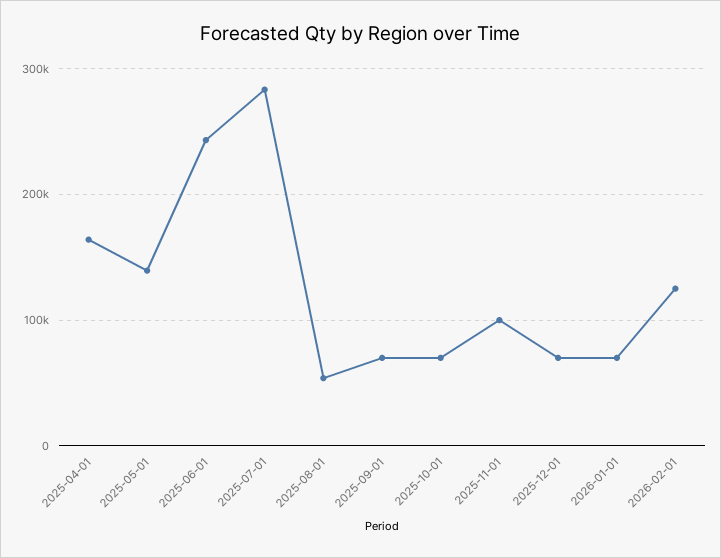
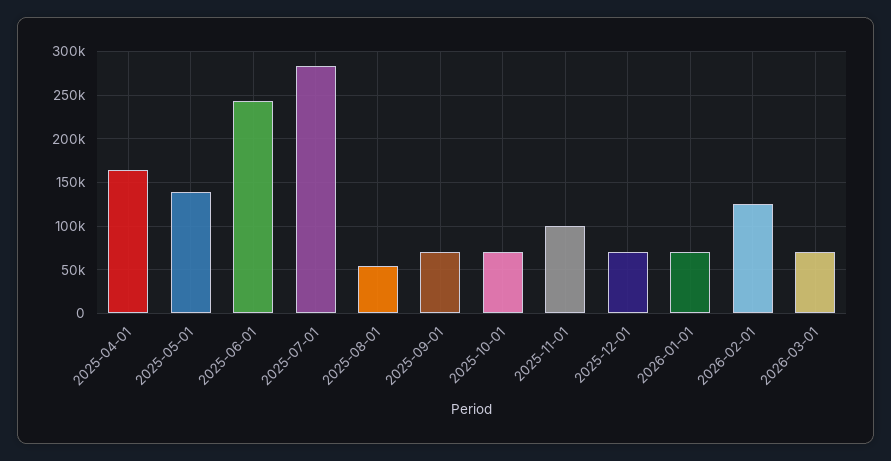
2026-03-01: none -> 70000

